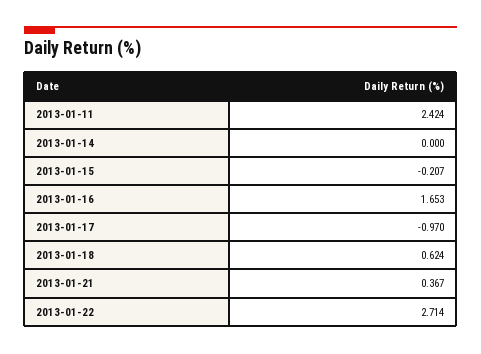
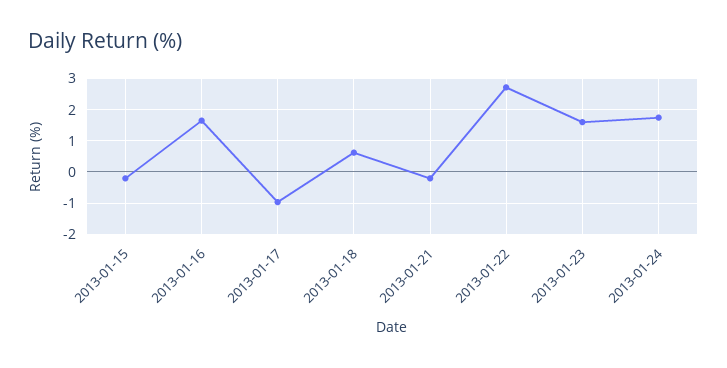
2013-01-11: 2.424 -> none
2013-01-14: 0 -> none
2013-01-21: 0.367 -> -0.2
2013-01-23: none -> 1.6
2013-01-24: none -> 1.8

